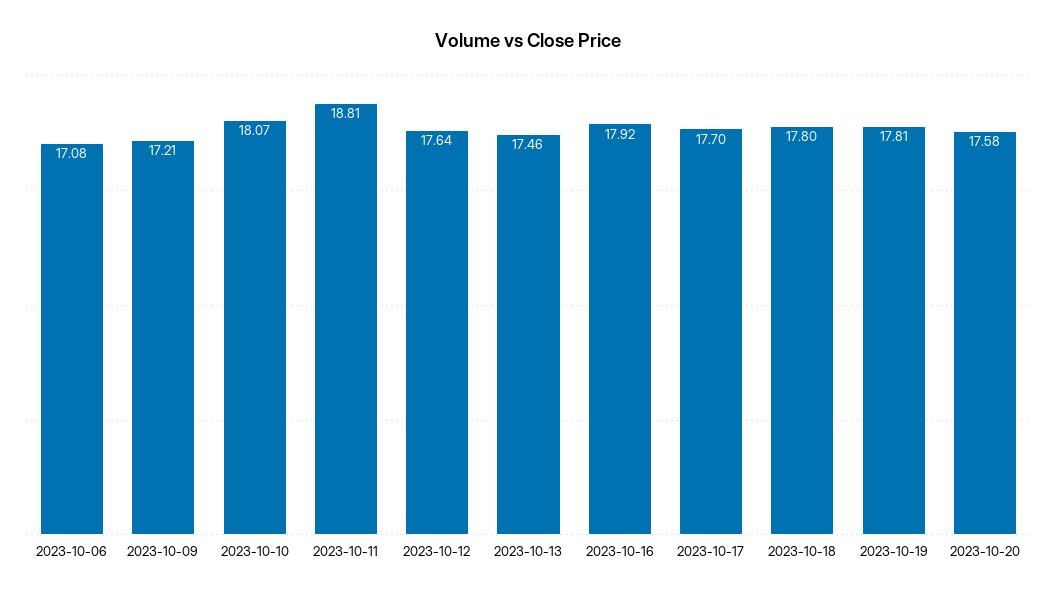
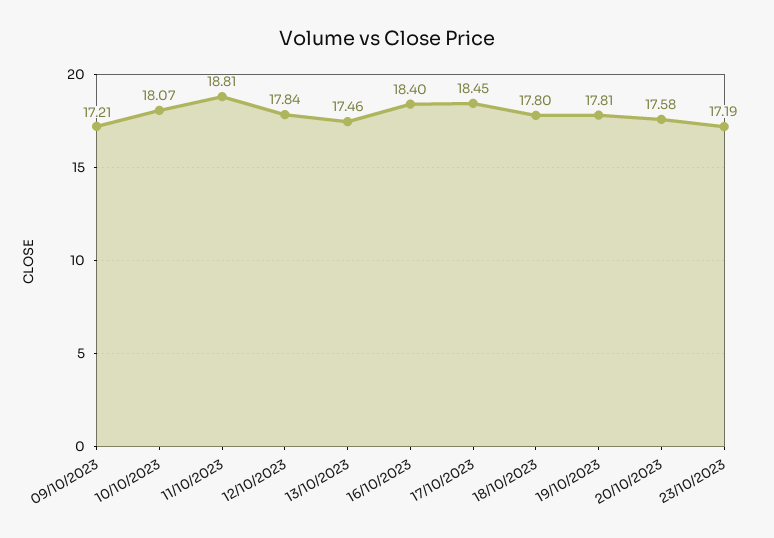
2023-10-06: 17.08 -> none
2023-10-12: 17.64 -> 17.84
2023-10-16: 17.92 -> 18.4
2023-10-17: 17.7 -> 18.45
23/10/2023: none -> 17.19

